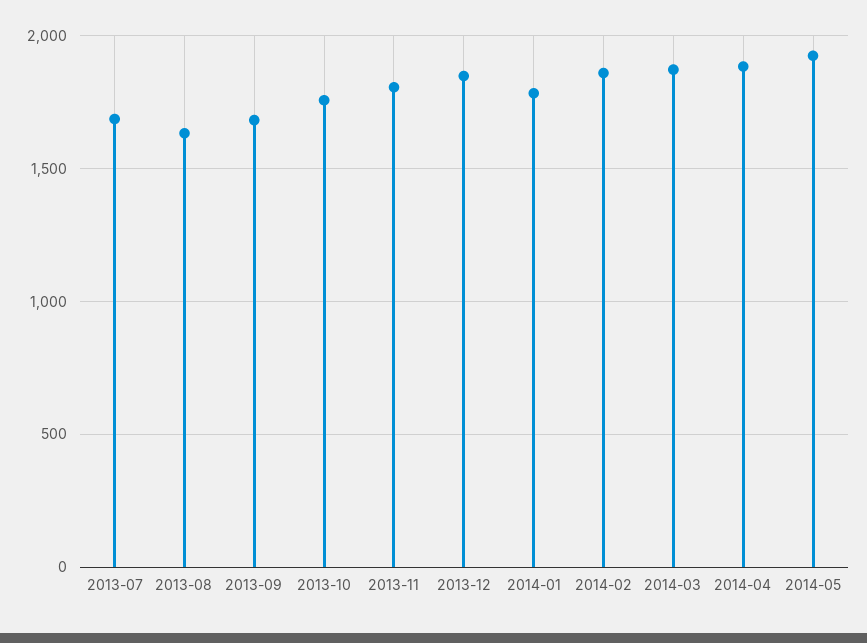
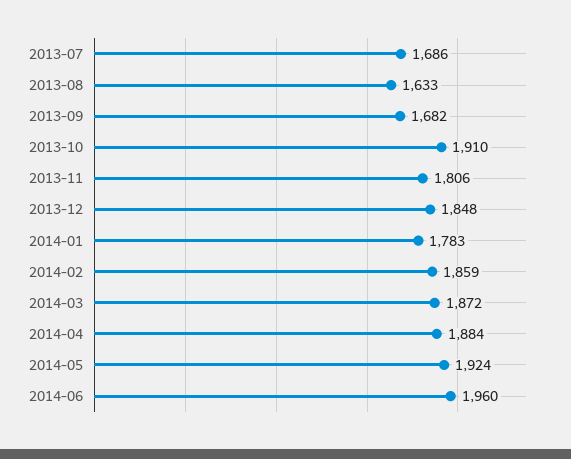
2013-10: 1750 -> 1910
2014-06: none -> 1960

